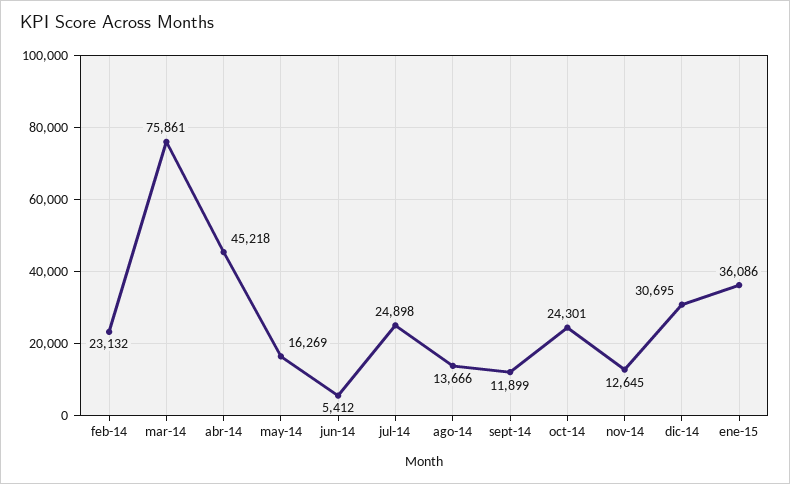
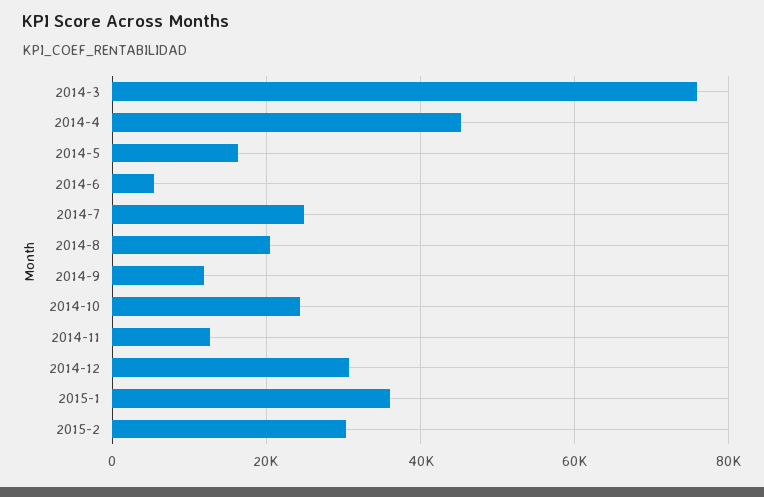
feb-14: 23132 -> none
ago-14: 13666 -> 20000
2015-2: none -> 30000

